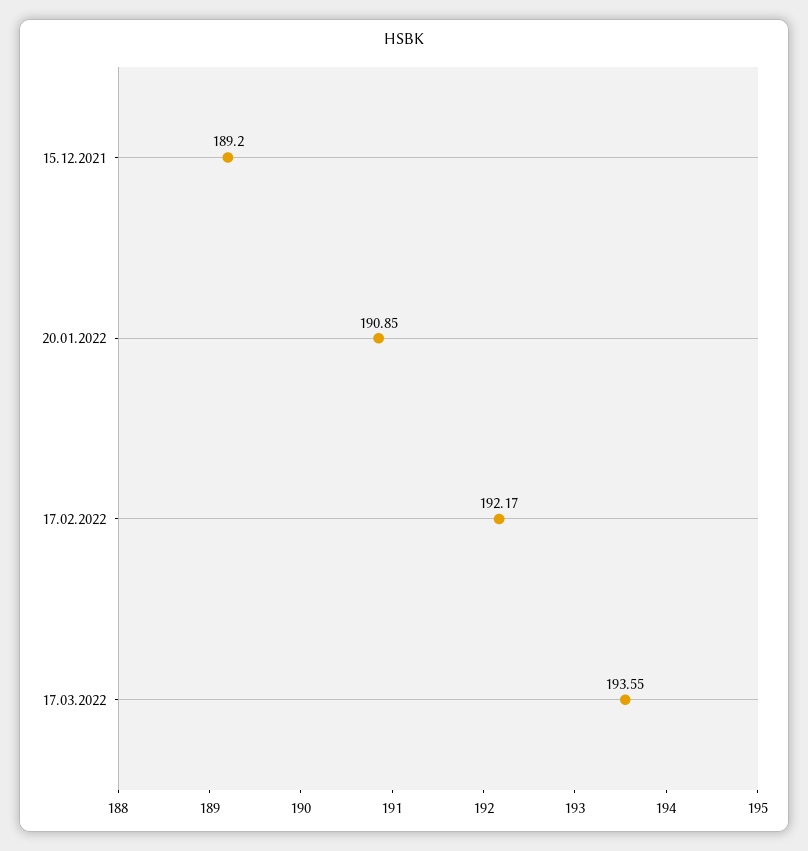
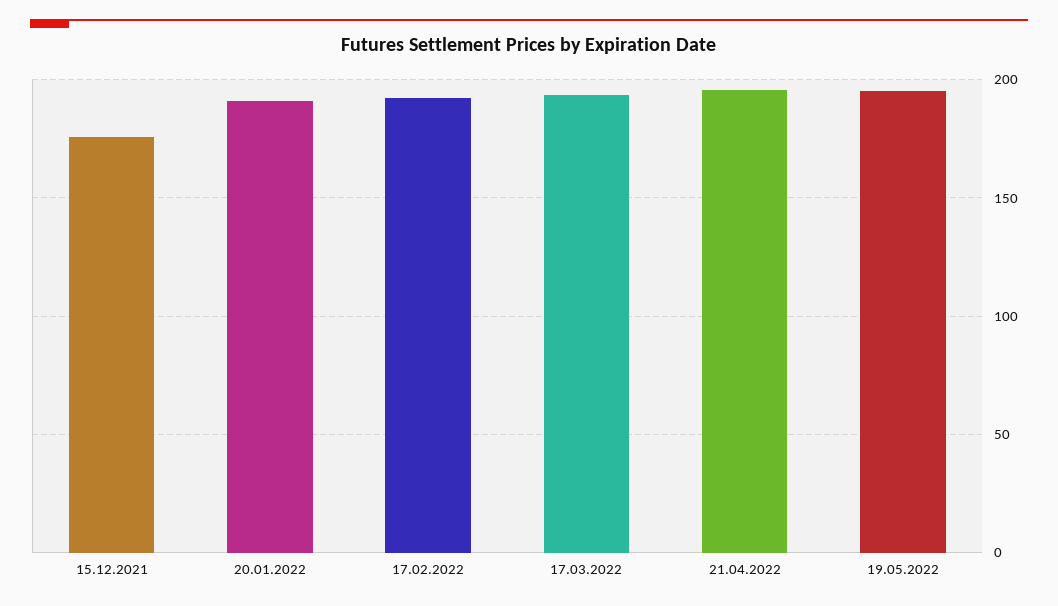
15.12.2021: 189.2 -> 175
21.04.2022: none -> 195
19.05.2022: none -> 195

